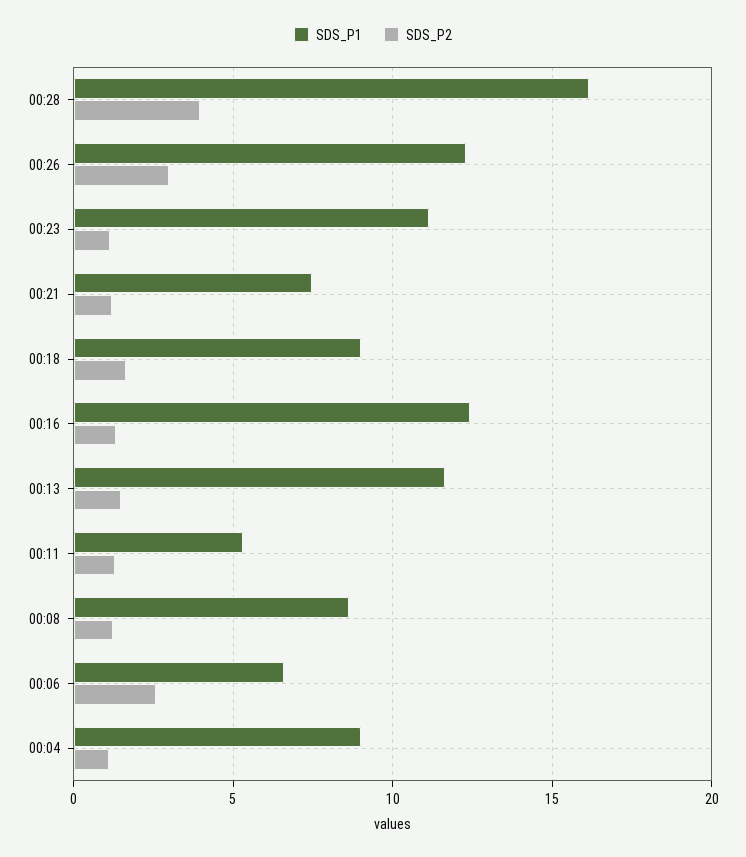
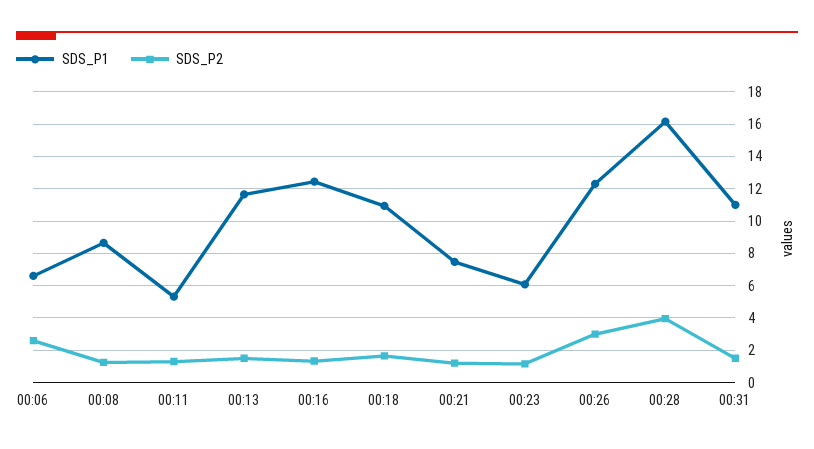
SDS_P1, 00:23: 11 -> 6
SDS_P1, 00:18: 9 -> 11
SDS_P1, 00:04: 9 -> none
SDS_P2, 00:04: 1 -> none
SDS_P1, 00:31: none -> 11
SDS_P2, 00:31: none -> 1.5

